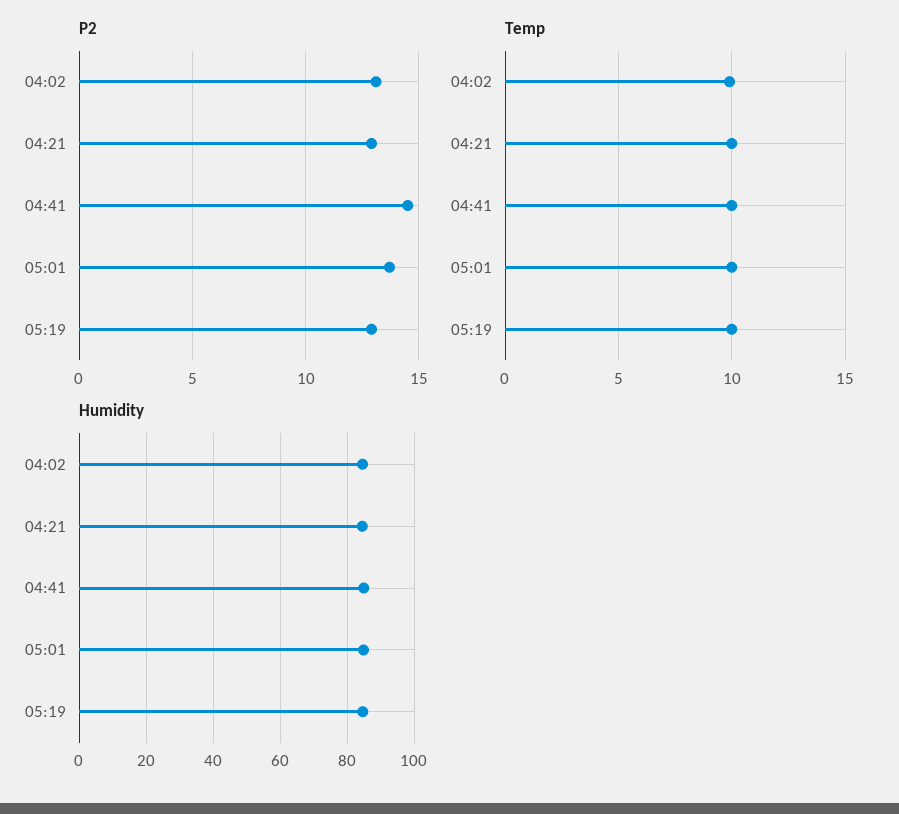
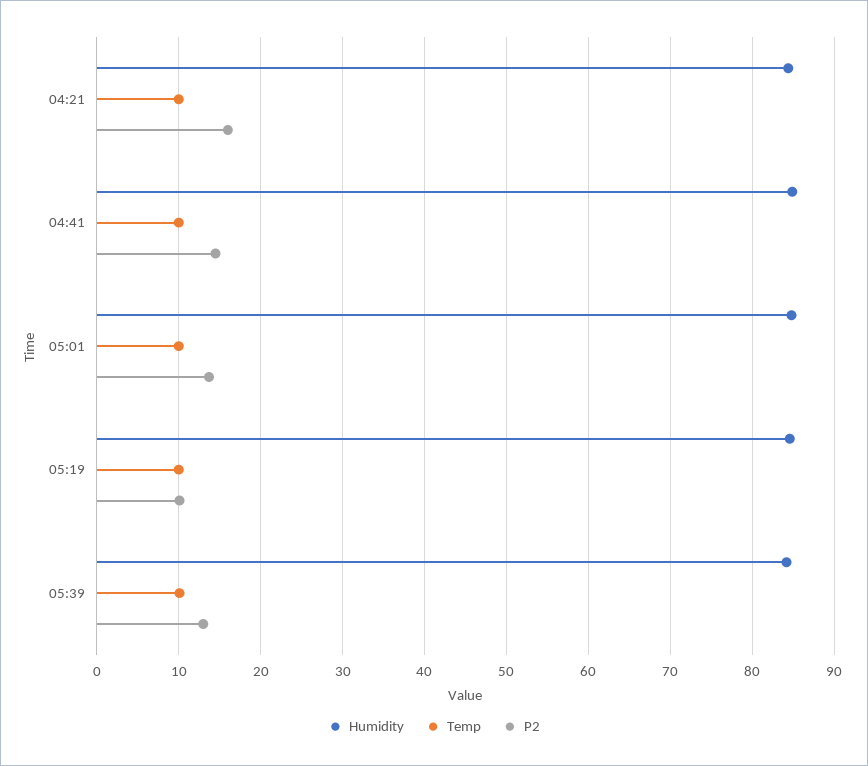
P2, 04:02: 13 -> none
P2, 04:21: 13 -> 16
P2, 05:19: 13 -> 10
Temp, 04:02: 10 -> none
Humidity, 04:02: 84 -> none
Humidity, 05:39: none -> 84
Temp, 05:39: none -> 10
P2, 05:39: none -> 13

